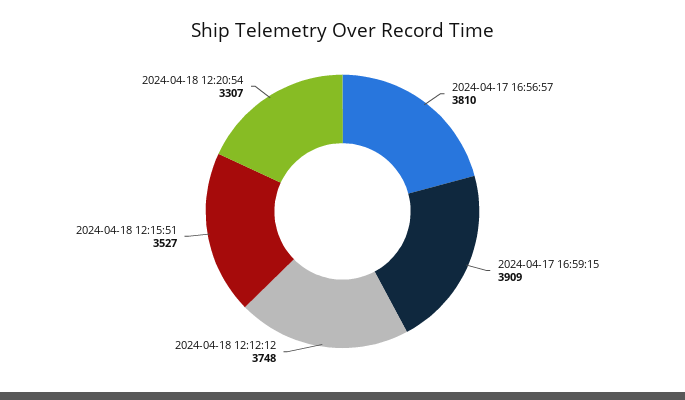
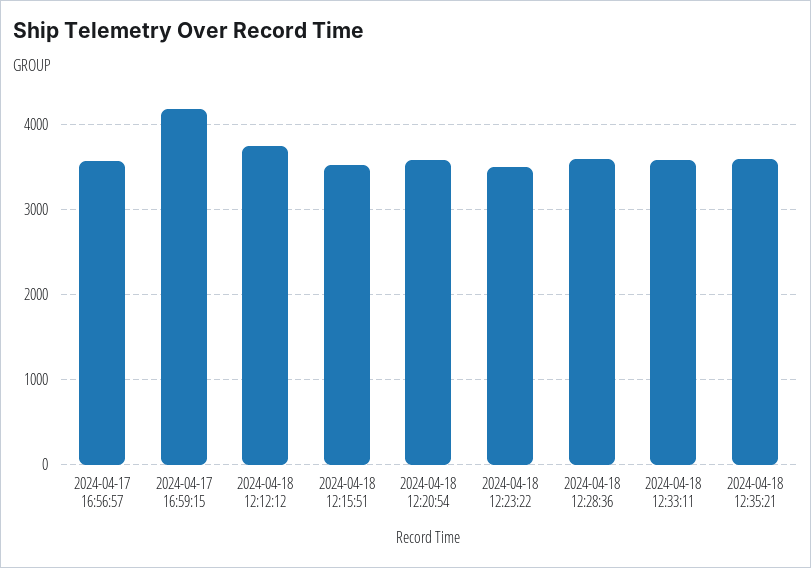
2024-04-17 16:56:57: 3810 -> 3600
2024-04-17 16:59:15: 3909 -> 4200
2024-04-18 12:20:54: 3307 -> 3600
2024-04-18 12:23:22: none -> 3500
2024-04-18 12:28:36: none -> 3600
2024-04-18 12:33:11: none -> 3600
2024-04-18 12:35:21: none -> 3600

